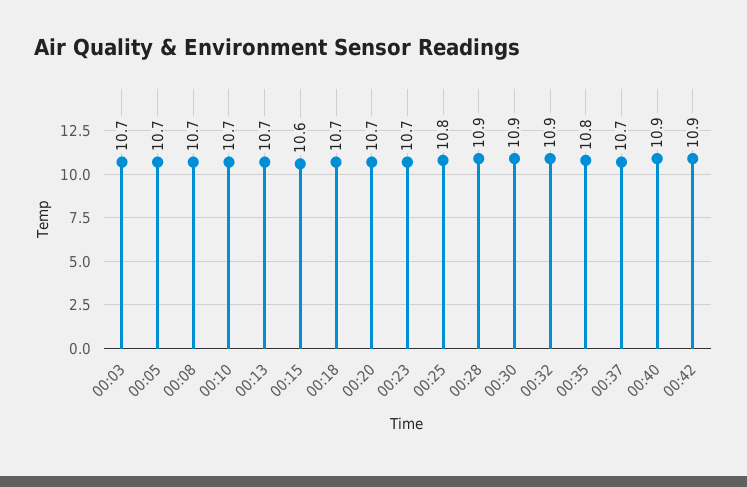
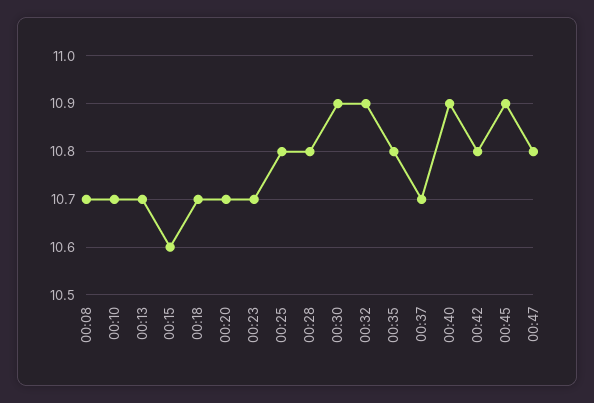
00:03: 10.7 -> none
00:05: 10.7 -> none
00:28: 10.9 -> 10.8
00:42: 10.9 -> 10.8
00:45: none -> 10.9
00:47: none -> 10.8

